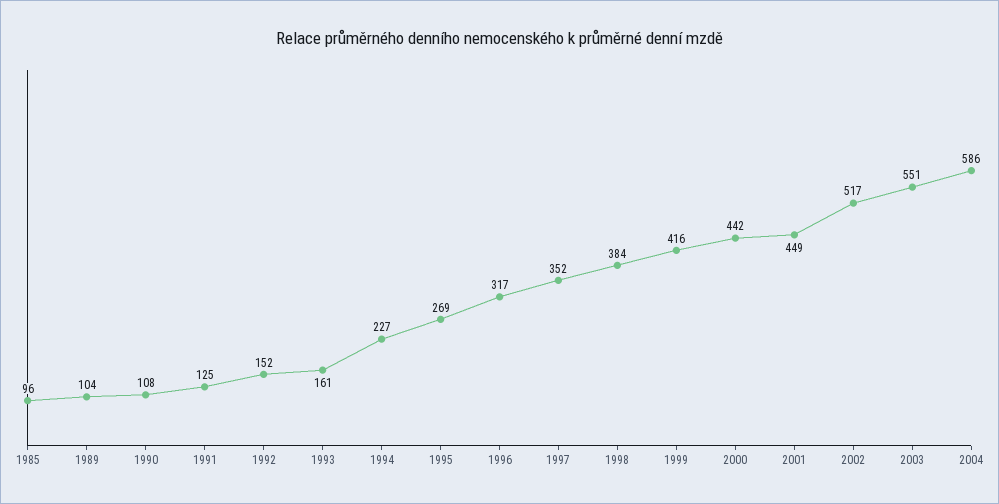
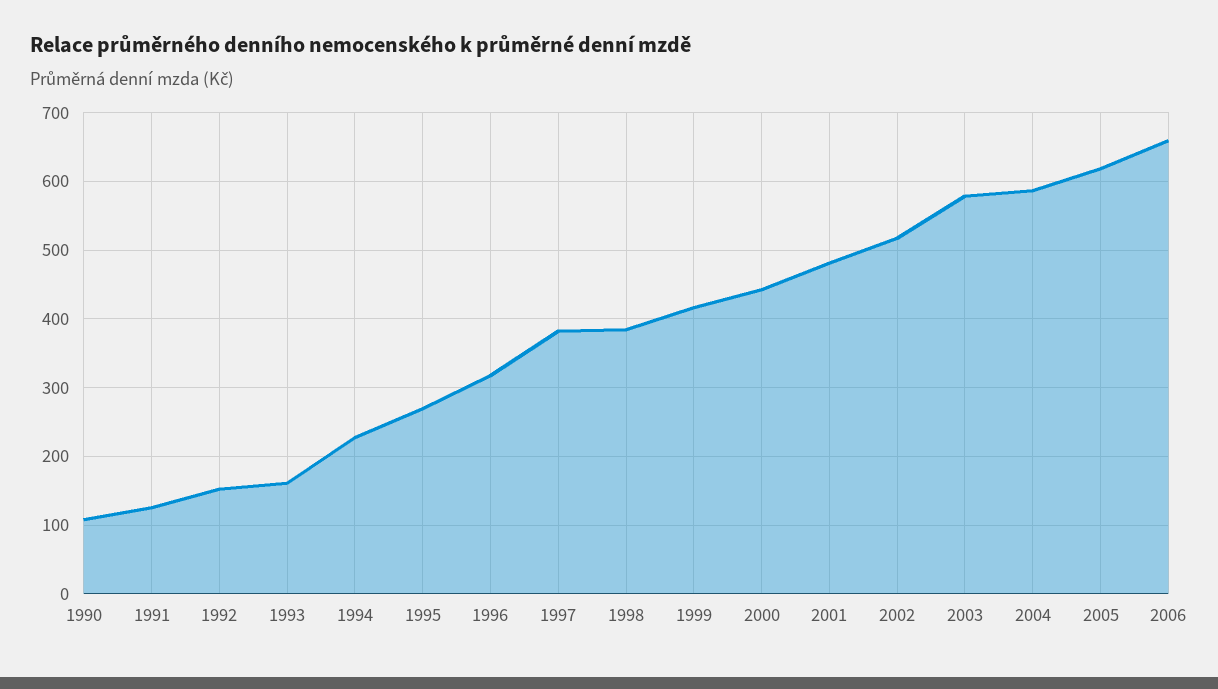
1985: 96 -> none
1989: 104 -> none
1997: 352 -> 380
2001: 449 -> 480
2003: 551 -> 580
2005: none -> 620
2006: none -> 660

